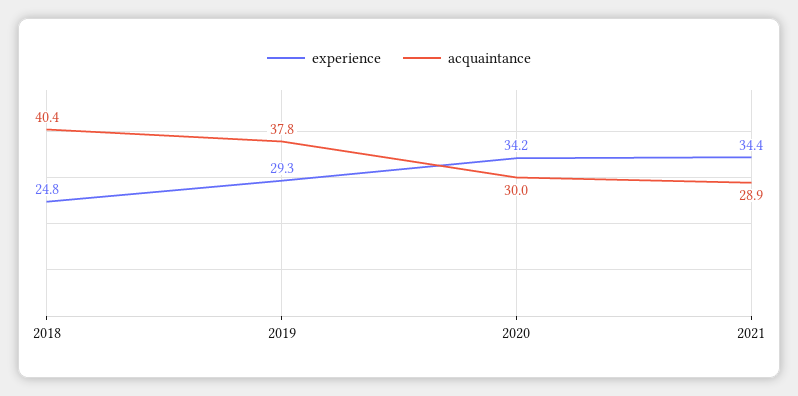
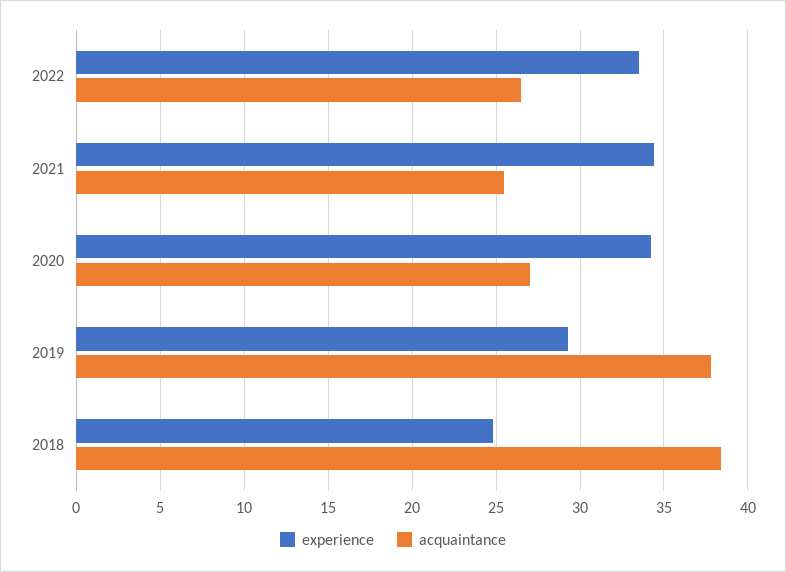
acquaintance, 2018: 40.4 -> 38.5
acquaintance, 2020: 30 -> 27
acquaintance, 2021: 28.9 -> 25.5
experience, 2022: none -> 33.5
acquaintance, 2022: none -> 26.5

